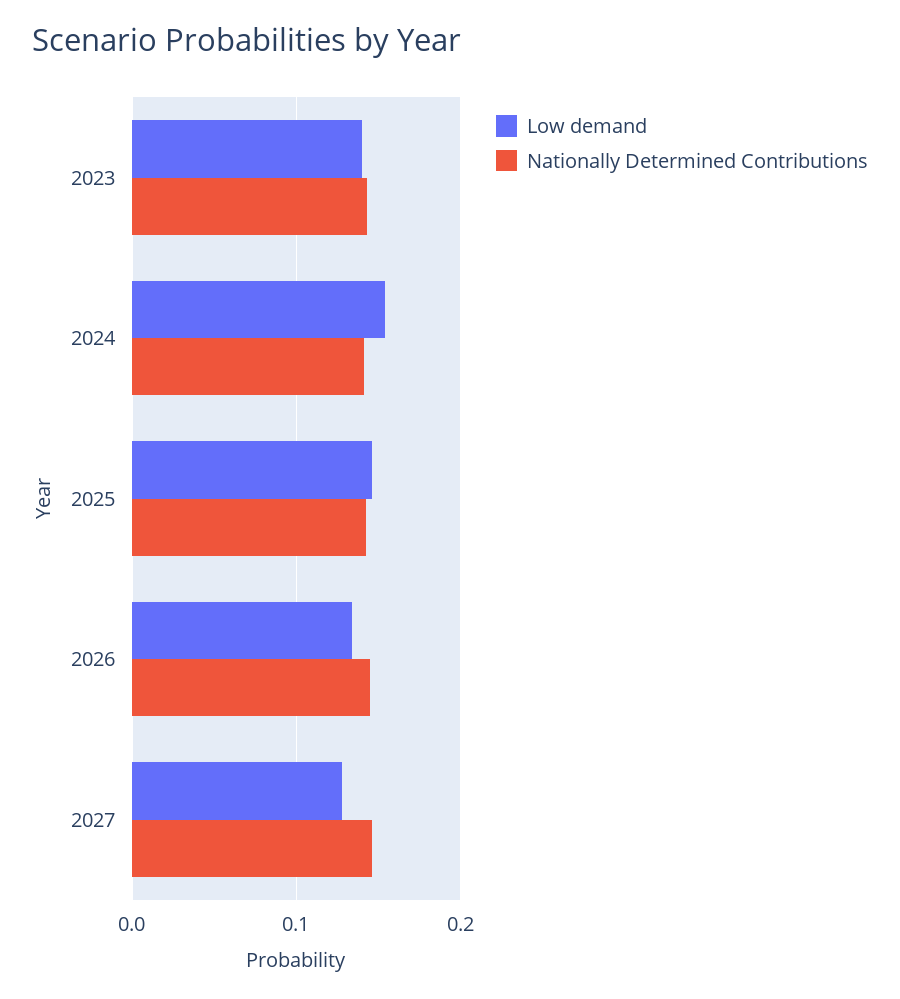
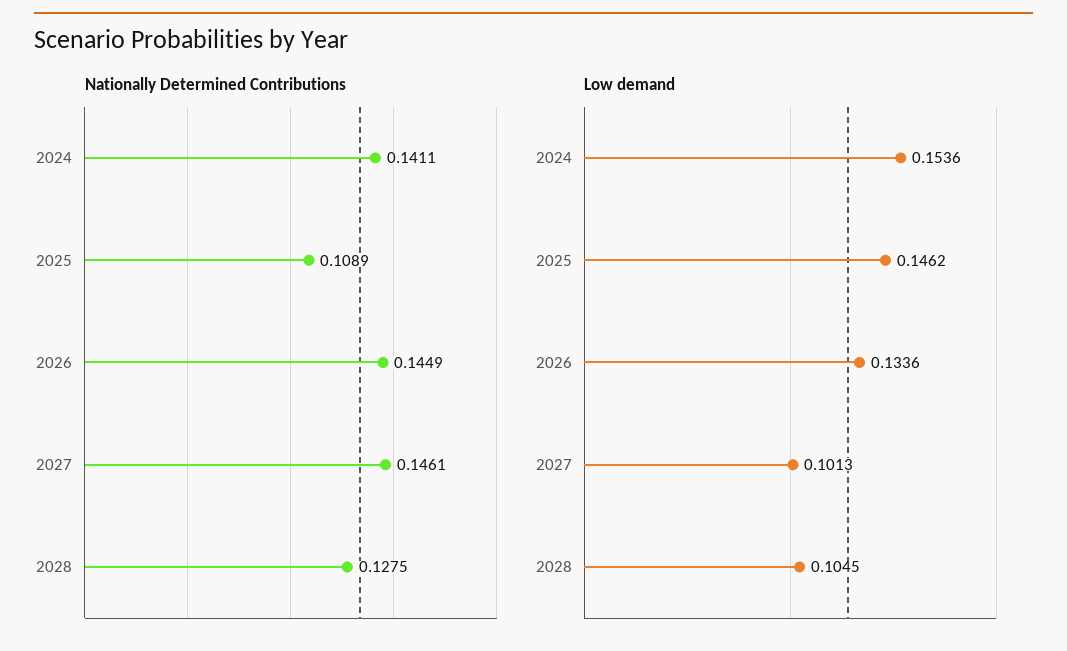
Low demand, 2023: 0.14 -> none
Nationally Determined Contributions, 2023: 0.14 -> none
Nationally Determined Contributions, 2025: 0.14 -> 0.1089
Low demand, 2027: 0.13 -> 0.1013
Nationally Determined Contributions, 2028: none -> 0.1275
Low demand, 2028: none -> 0.1045

